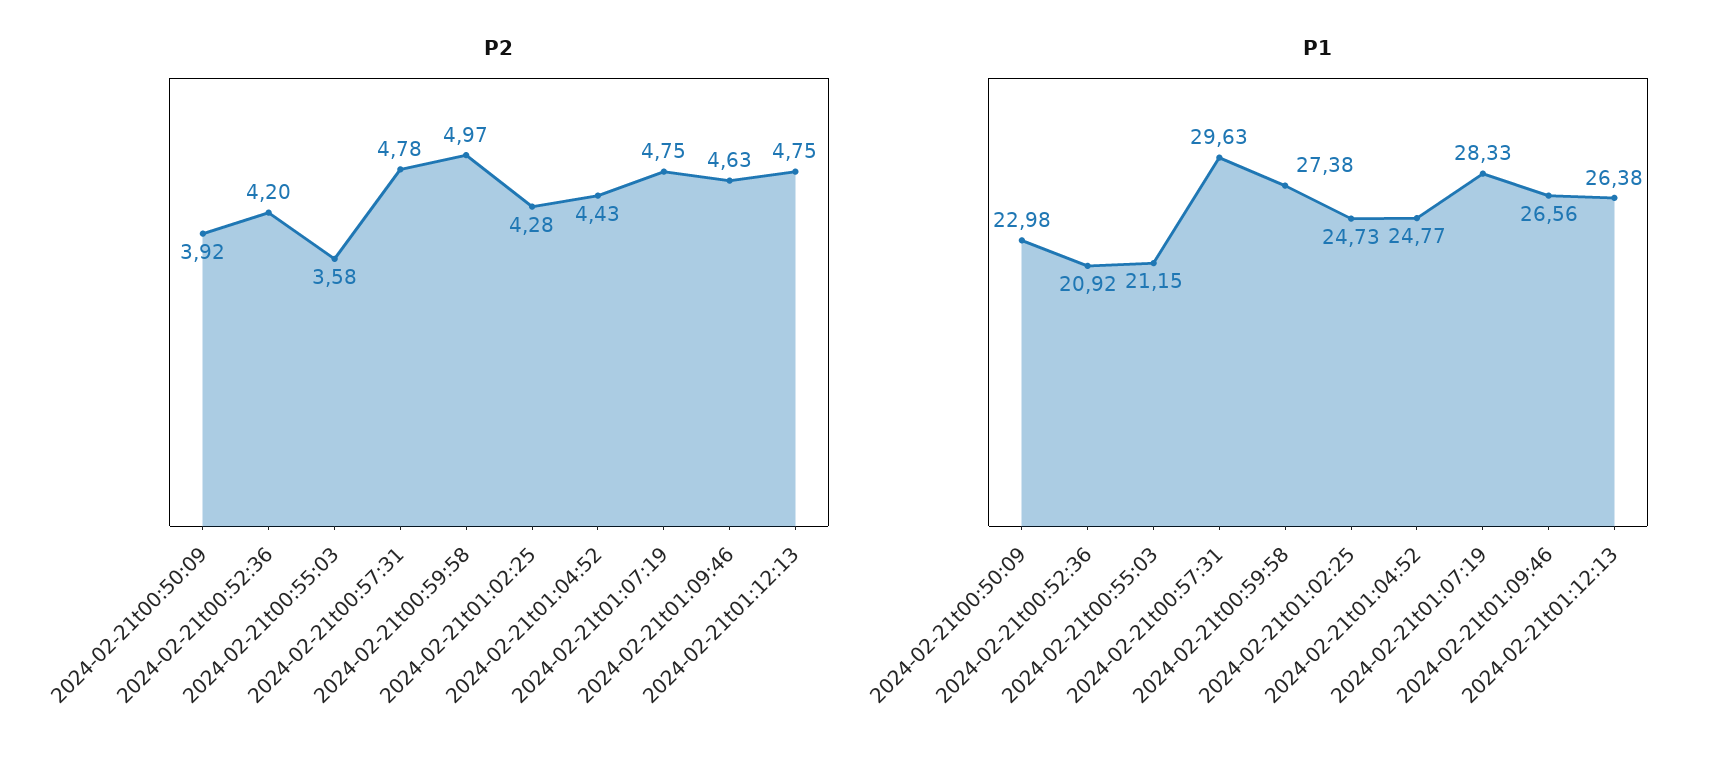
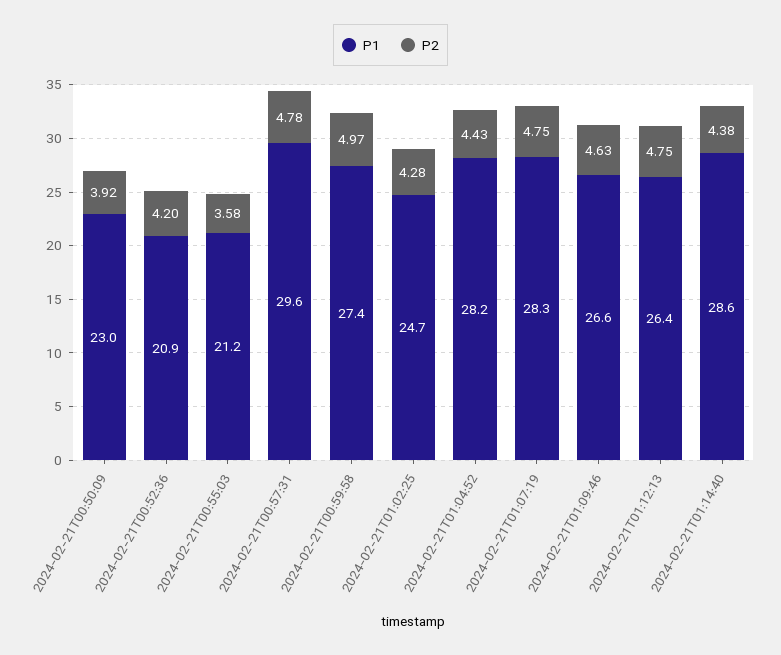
P1, 2024-02-21t01:04:52: 24.77 -> 28.2
P1, 2024-02-21T01:14:40: none -> 28.6
P2, 2024-02-21T01:14:40: none -> 4.38

